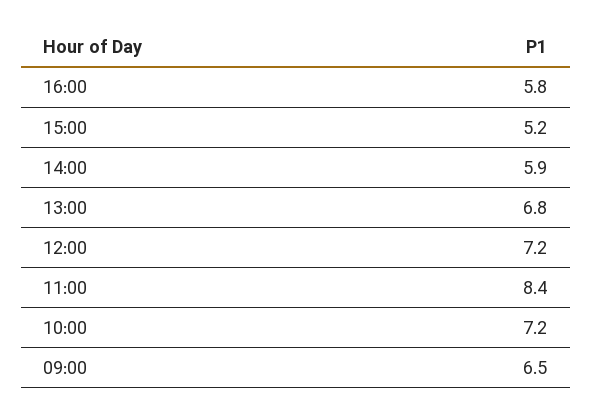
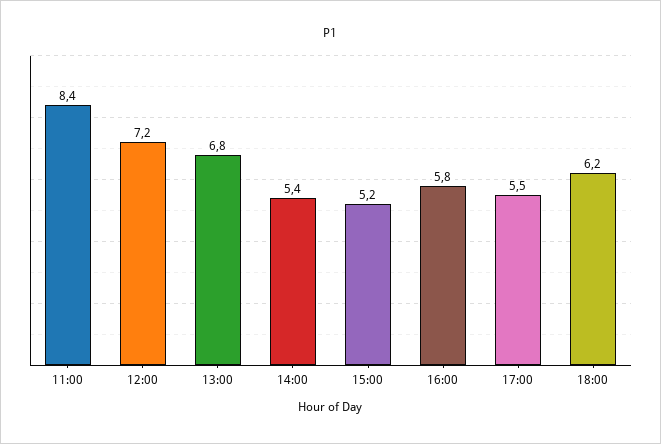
14:00: 5.9 -> 5.4
10:00: 7.2 -> none
09:00: 6.5 -> none
17:00: none -> 5.5
18:00: none -> 6.2

